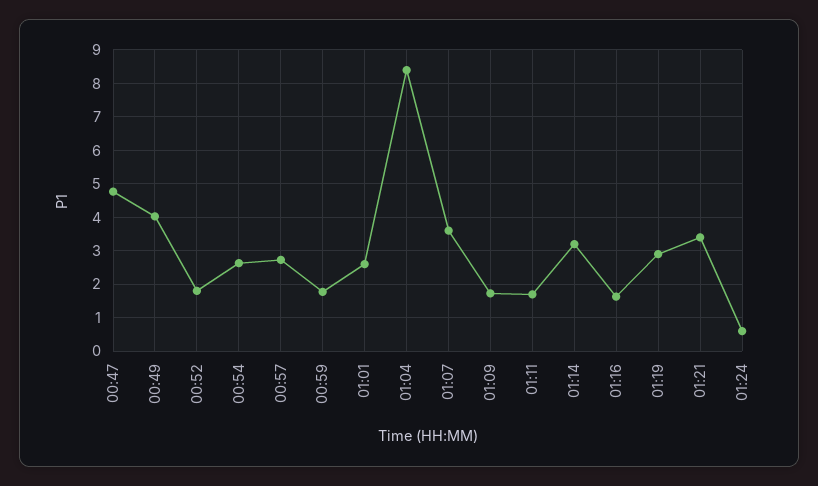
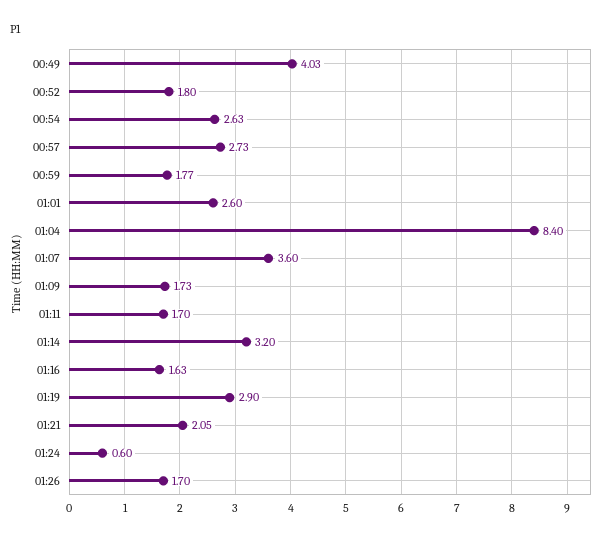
00:47: 4.8 -> none
01:21: 3.4 -> 2.05
01:26: none -> 1.7

